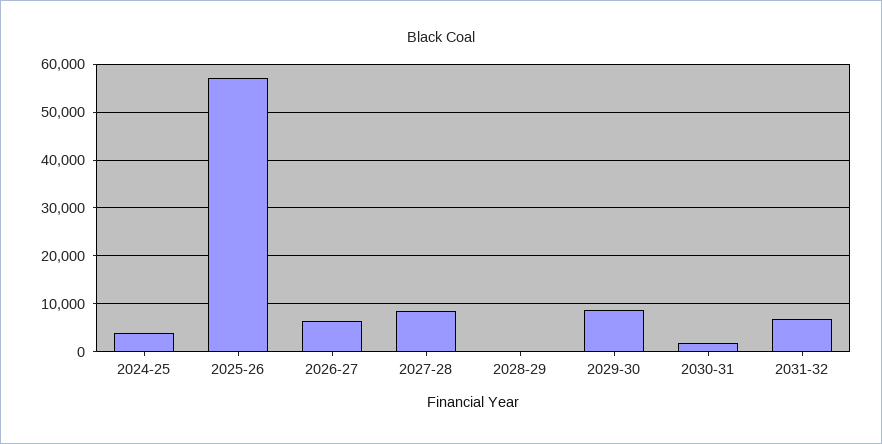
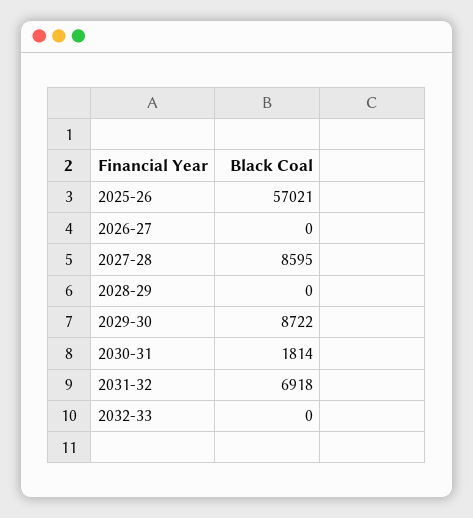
2024-25: 4000 -> none
2026-27: 6000 -> 0
2032-33: none -> 0

